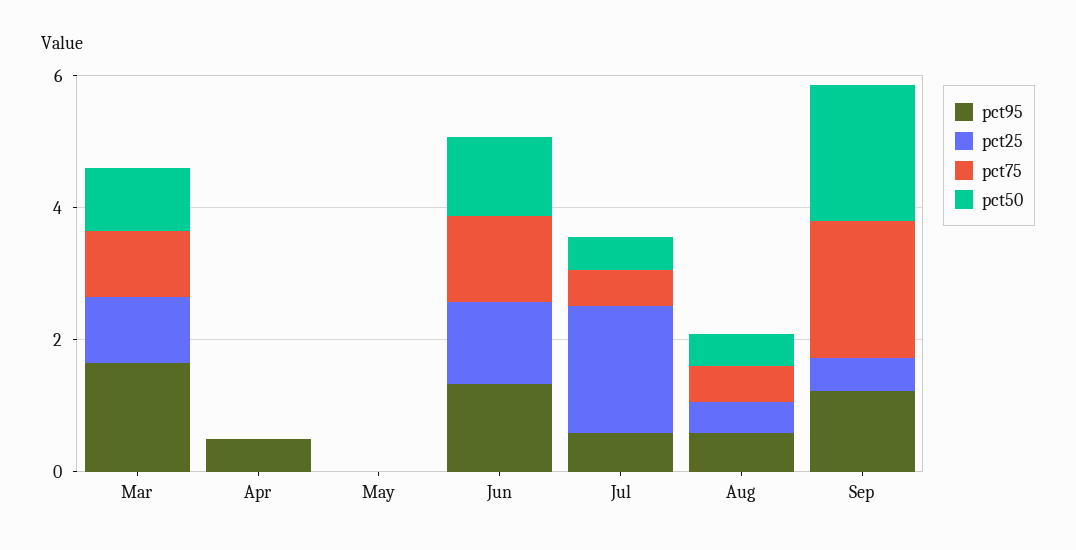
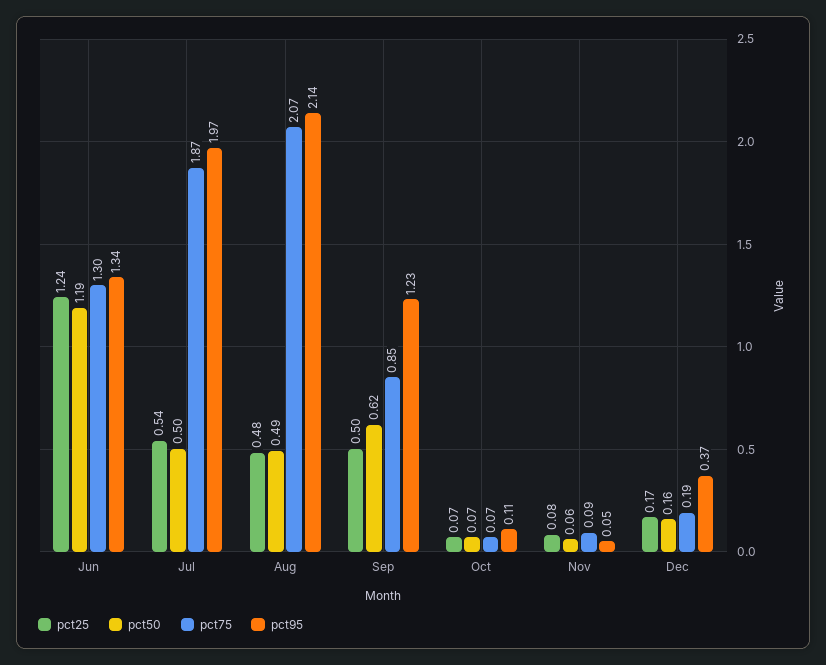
pct95, Mar: 1.5 -> none
pct25, Mar: 1 -> none
pct75, Mar: 1 -> none
pct50, Mar: 1 -> none
pct95, Apr: 0.5 -> none
pct25, Apr: 0 -> none
pct75, Apr: 0 -> none
pct50, Apr: 0 -> none
pct95, May: 0 -> none
pct25, May: 0 -> none
pct75, May: 0 -> none
pct50, May: 0 -> none
pct95, Jul: 0.5 -> 1.97
pct25, Jul: 2 -> 0.54
pct75, Jul: 0.5 -> 1.87
pct95, Aug: 0.5 -> 2.14
pct75, Aug: 0.5 -> 2.07
pct75, Sep: 2 -> 0.85
pct50, Sep: 2 -> 0.62
pct25, Oct: none -> 0.07
pct50, Oct: none -> 0.07
pct75, Oct: none -> 0.07
pct95, Oct: none -> 0.11
pct25, Nov: none -> 0.08
pct50, Nov: none -> 0.06
pct75, Nov: none -> 0.09
pct95, Nov: none -> 0.05
pct25, Dec: none -> 0.17
pct50, Dec: none -> 0.16
pct75, Dec: none -> 0.19
pct95, Dec: none -> 0.37

